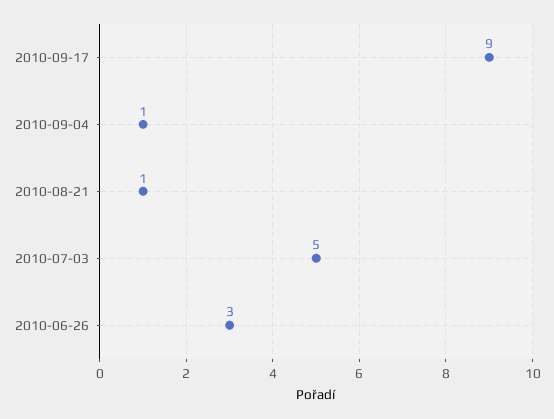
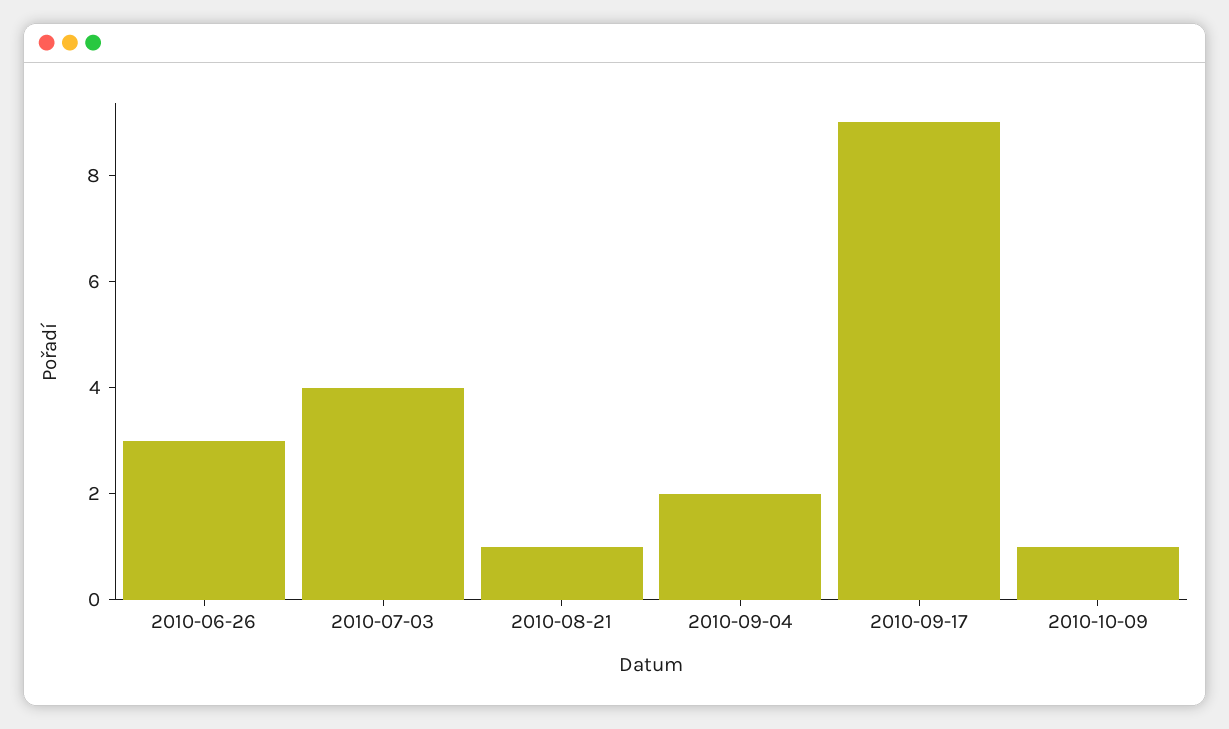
2010-09-04: 1 -> 2
2010-07-03: 5 -> 4
2010-10-09: none -> 1

